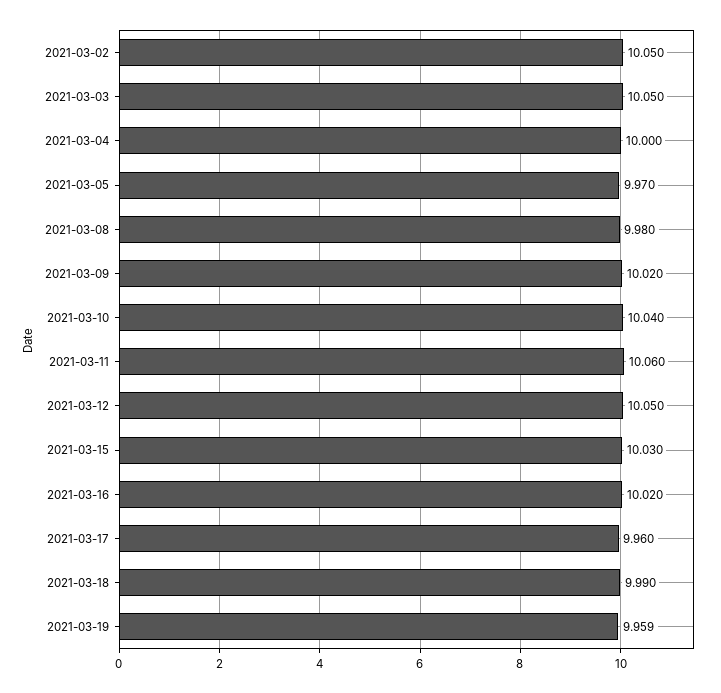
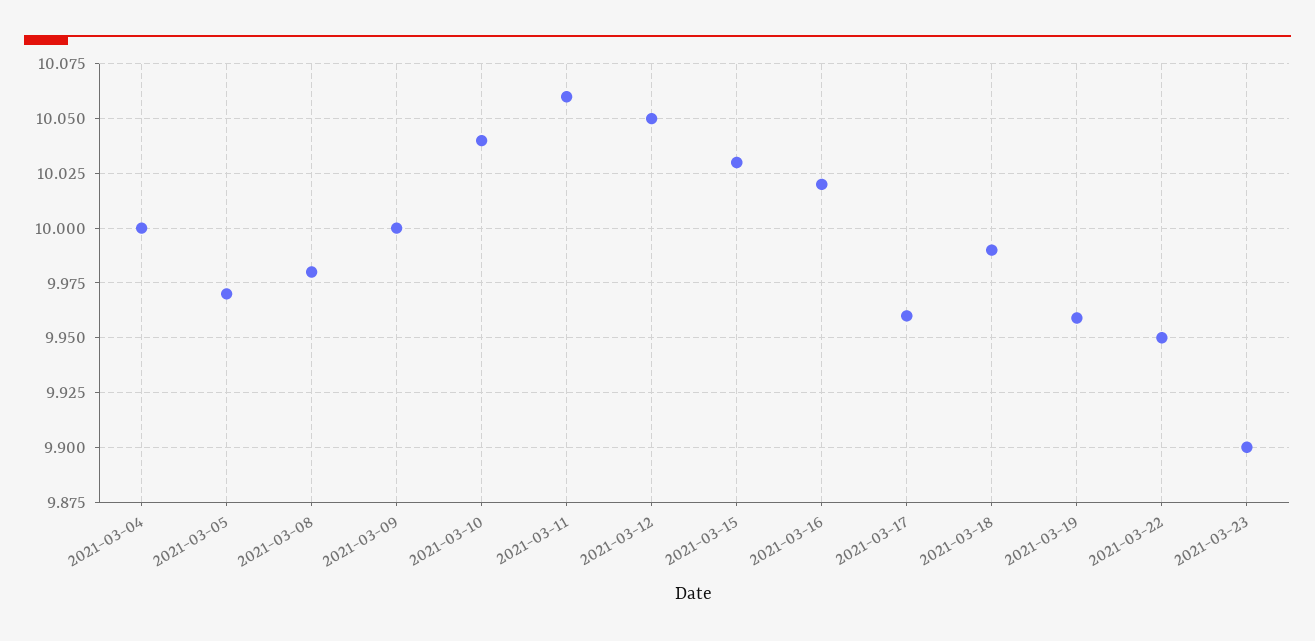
2021-03-02: 10.05 -> none
2021-03-03: 10.05 -> none
2021-03-09: 10.02 -> 10
2021-03-22: none -> 9.95
2021-03-23: none -> 9.9

